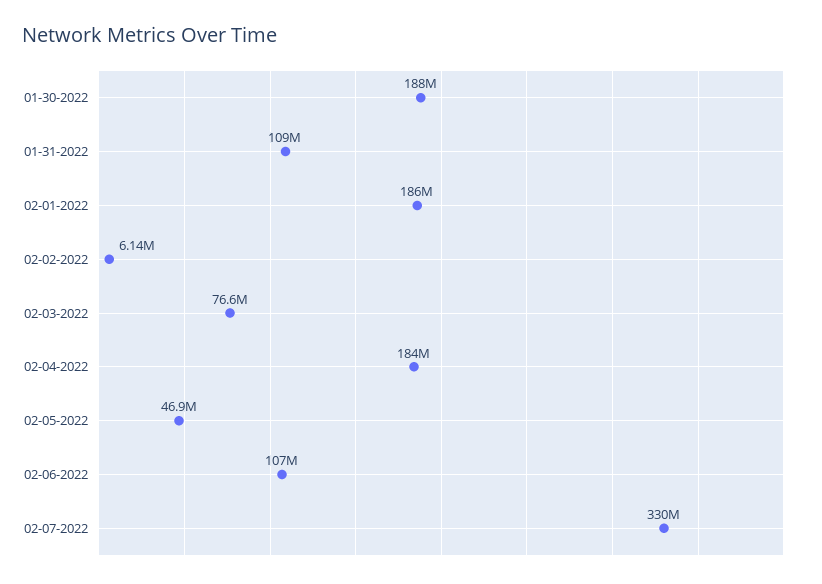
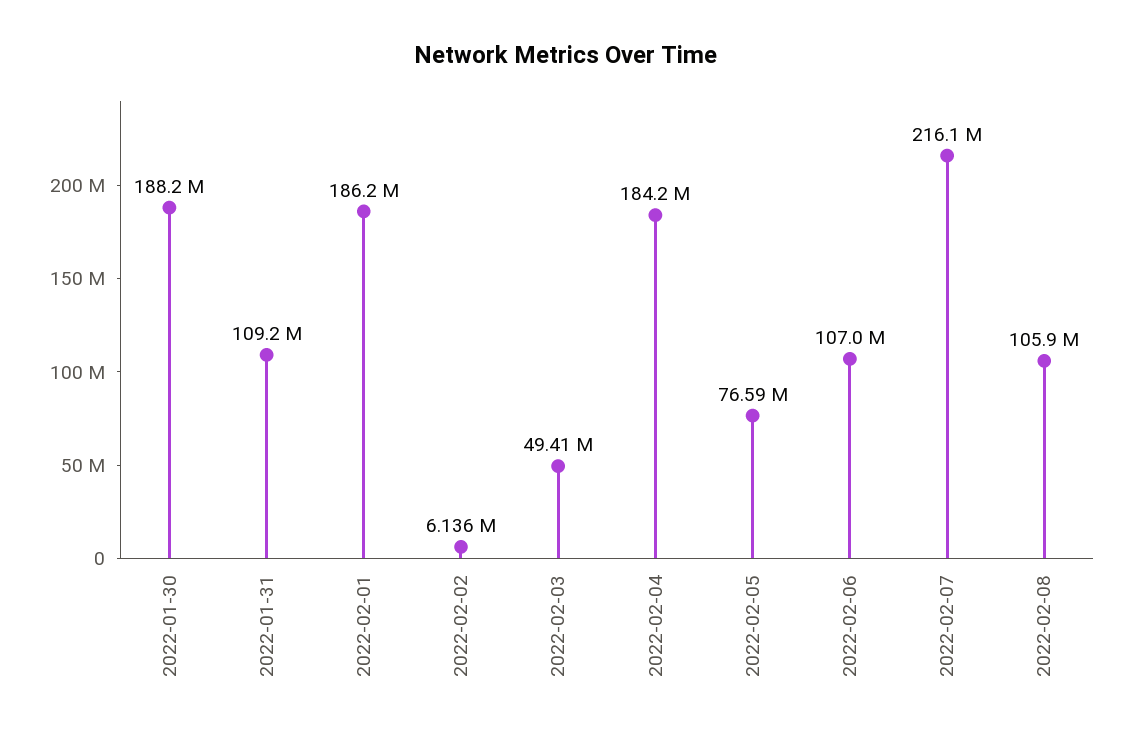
02-03-2022: 76600000 -> 49410000
02-05-2022: 46900000 -> 76590000
02-07-2022: 330000000 -> 216100000
2022-02-08: none -> 105900000

